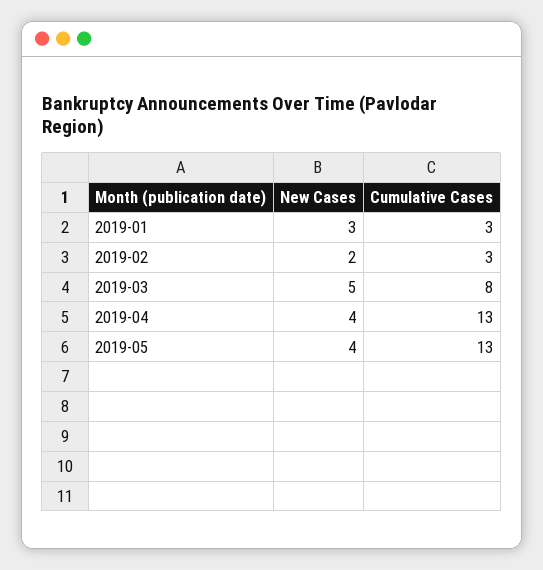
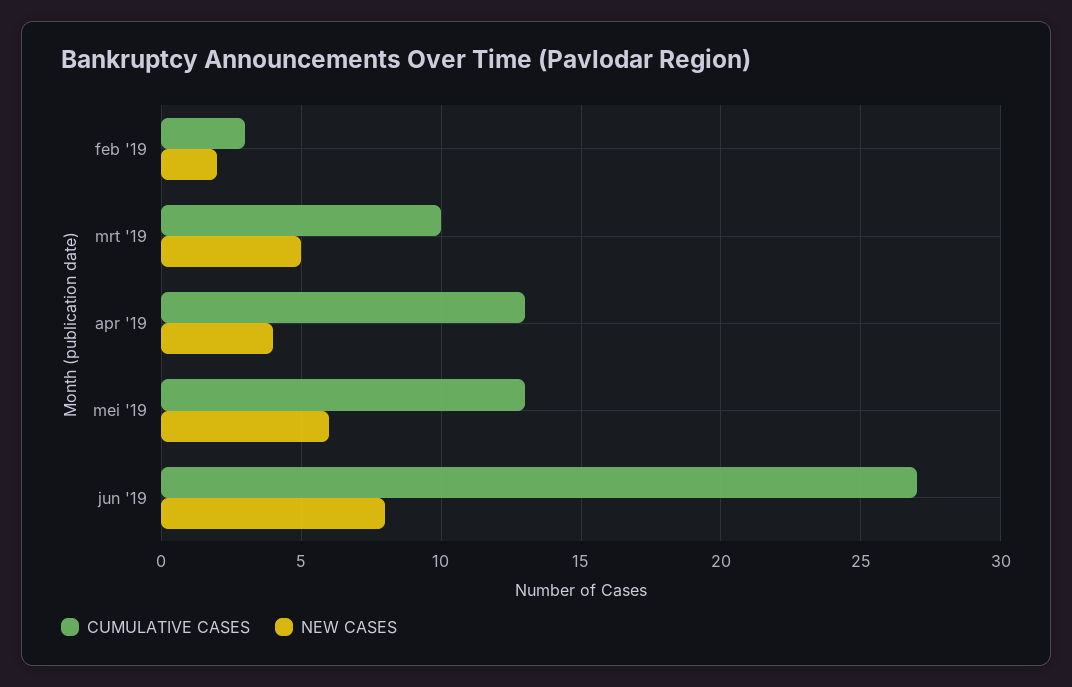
New Cases, 2019-01: 3 -> none
Cumulative Cases, 2019-01: 3 -> none
Cumulative Cases, 2019-03: 8 -> 10
New Cases, 2019-05: 4 -> 6
Cumulative Cases, jun '19: none -> 27
New Cases, jun '19: none -> 8

